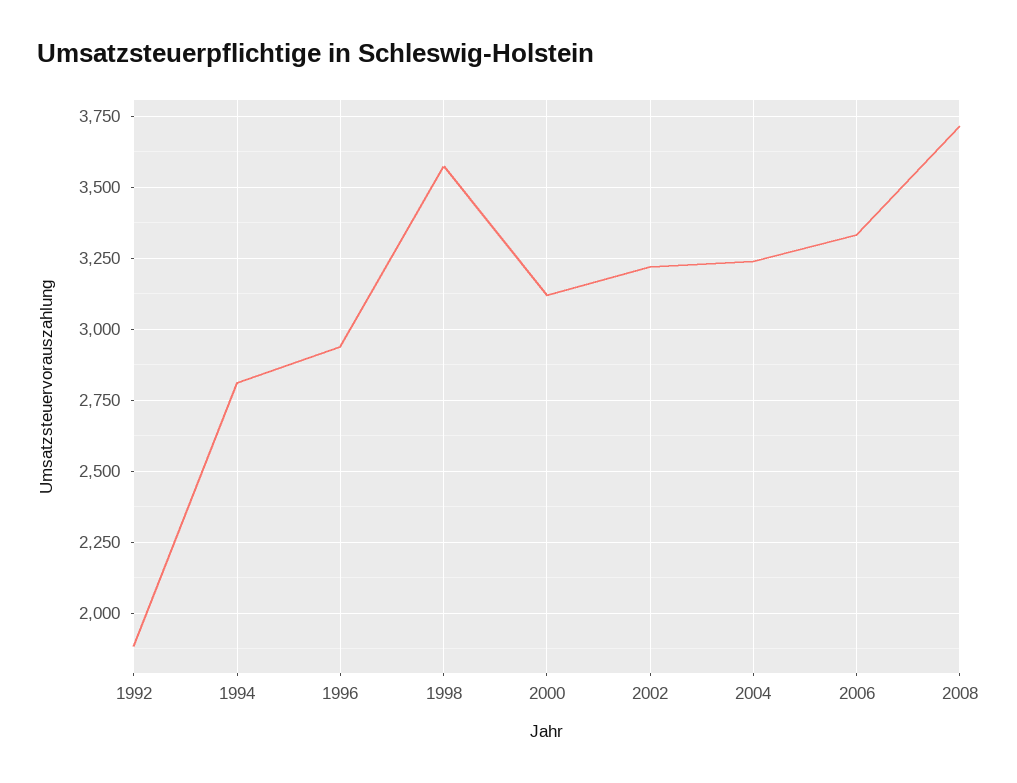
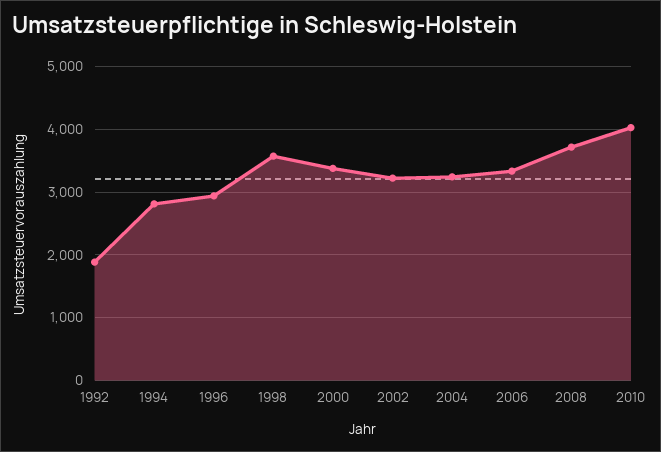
2000: 3125 -> 3400
2010: none -> 4000

